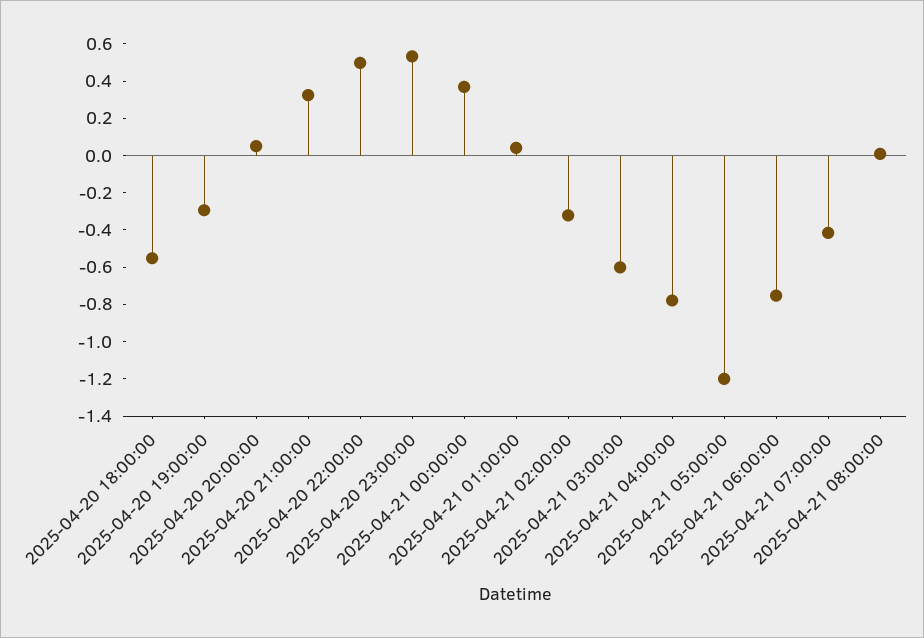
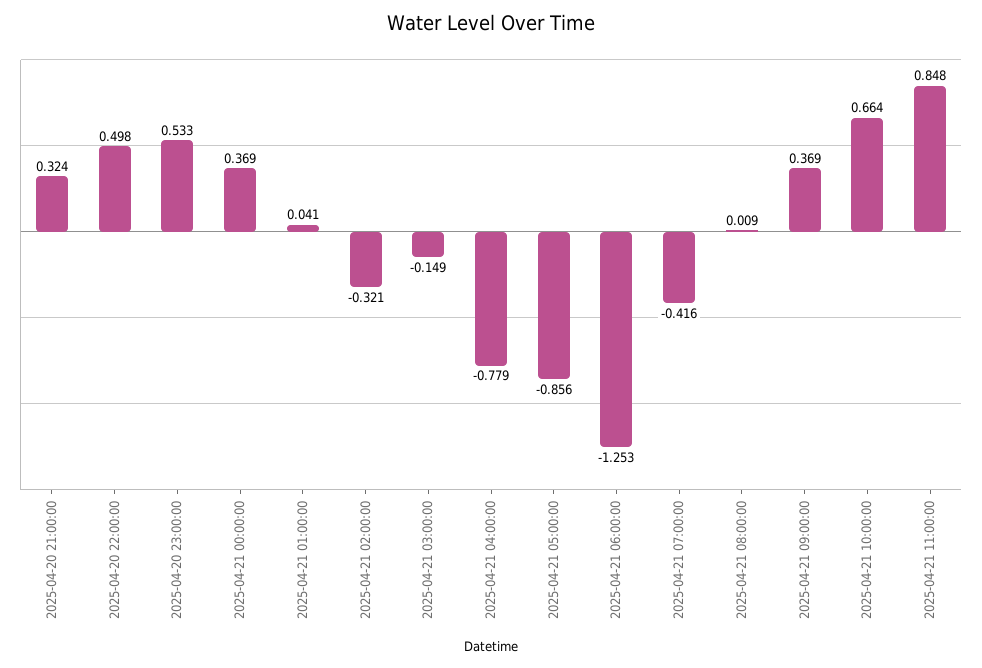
2025-04-20 18:00:00: -0.55 -> none
2025-04-20 19:00:00: -0.3 -> none
2025-04-20 20:00:00: 0.05 -> none
2025-04-21 03:00:00: -0.6 -> -0.149
2025-04-21 05:00:00: -1.2 -> -0.856
2025-04-21 06:00:00: -0.75 -> -1.253
2025-04-21 09:00:00: none -> 0.369
2025-04-21 10:00:00: none -> 0.664
2025-04-21 11:00:00: none -> 0.848

